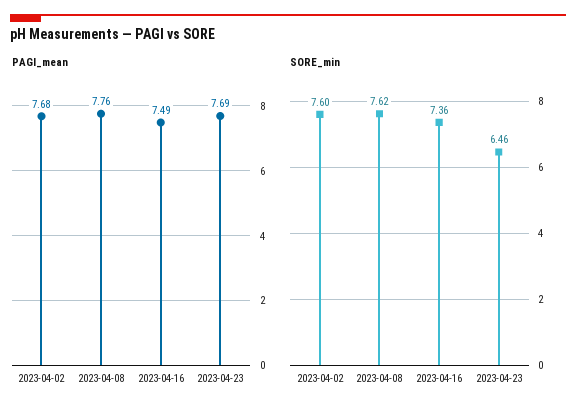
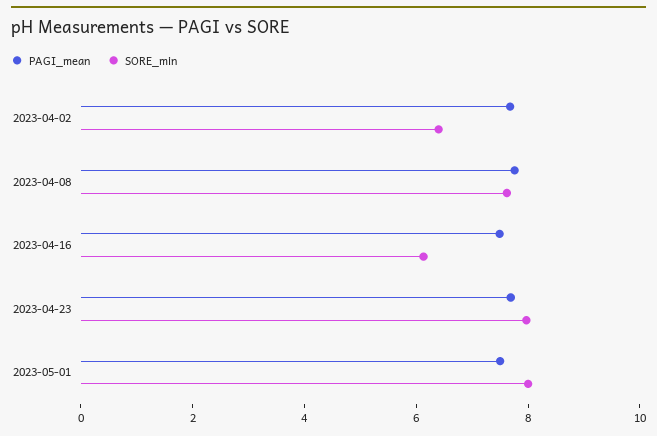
SORE_min, 2023-04-02: 7.6 -> 6.5
SORE_min, 2023-04-16: 7.36 -> 6
SORE_min, 2023-04-23: 6.46 -> 8
PAGI_mean, 2023-05-01: none -> 7.5
SORE_min, 2023-05-01: none -> 8

